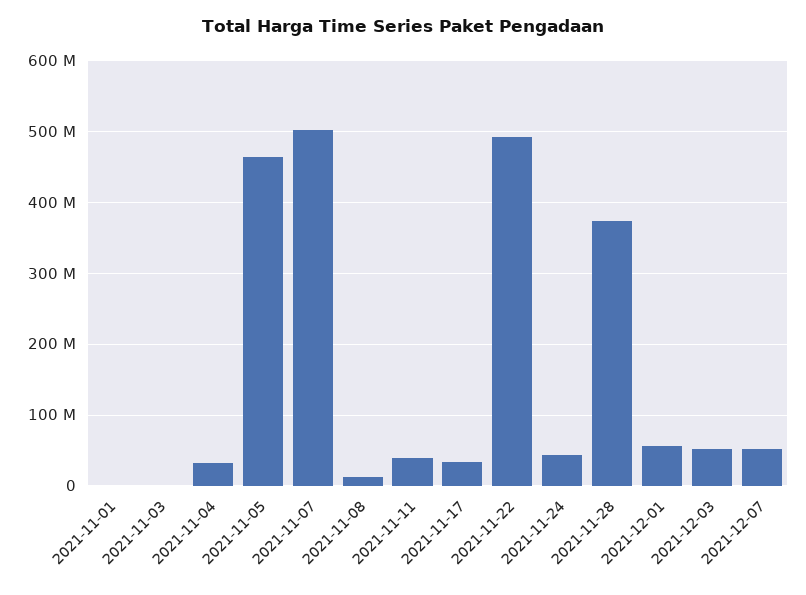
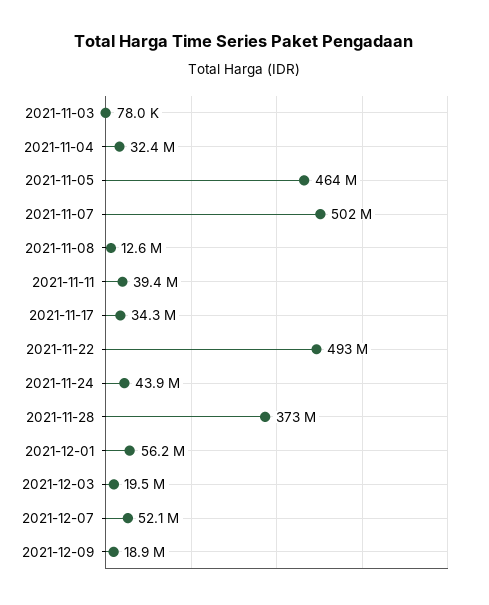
2021-11-01: 0 -> none
2021-12-03: 50000000 -> 19500000
2021-12-09: none -> 18900000

